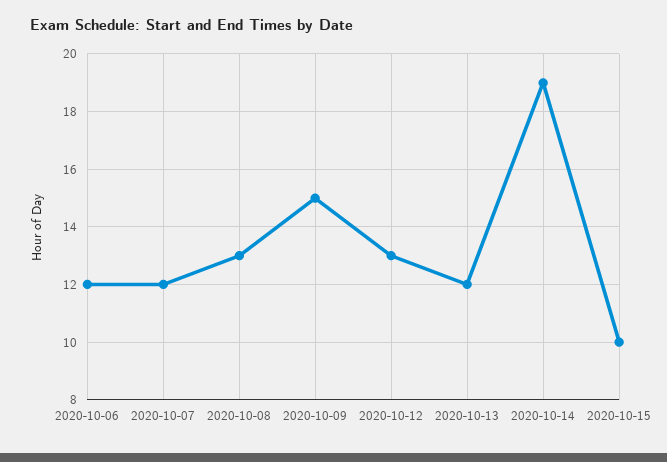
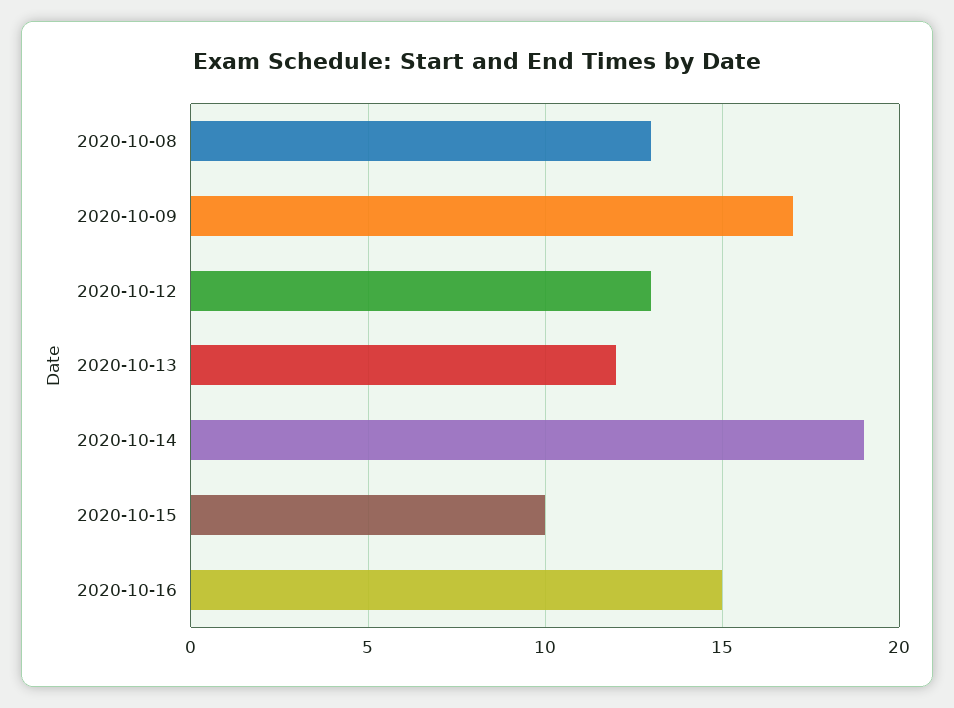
2020-10-06: 12 -> none
2020-10-07: 12 -> none
2020-10-09: 15 -> 17
2020-10-16: none -> 15

